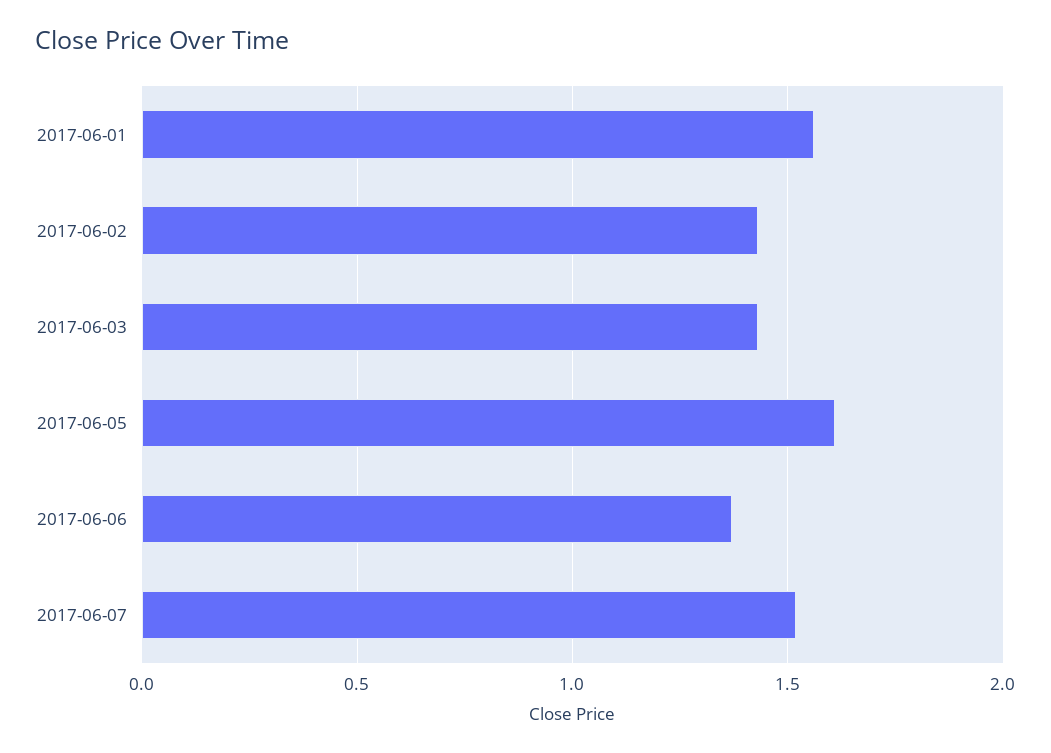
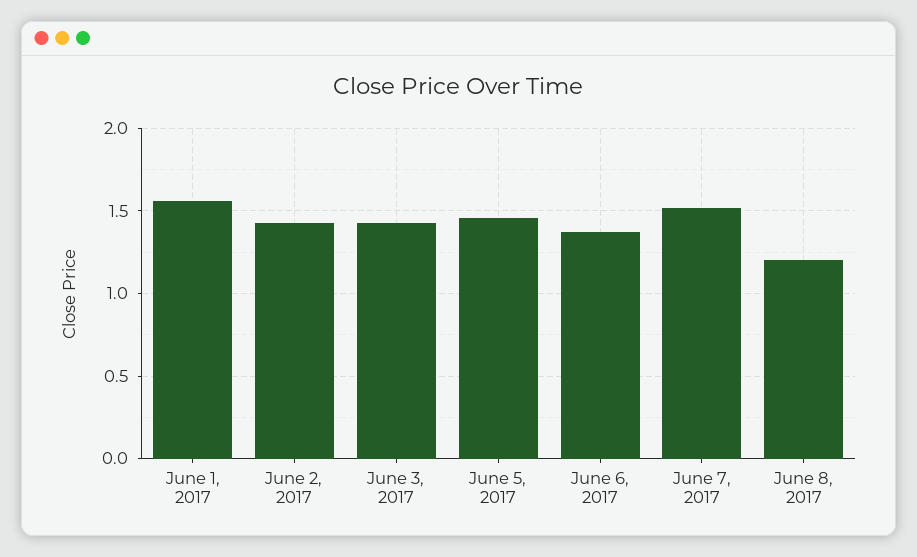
2017-06-05: 1.6 -> 1.45
June 8, 2017: none -> 1.2

